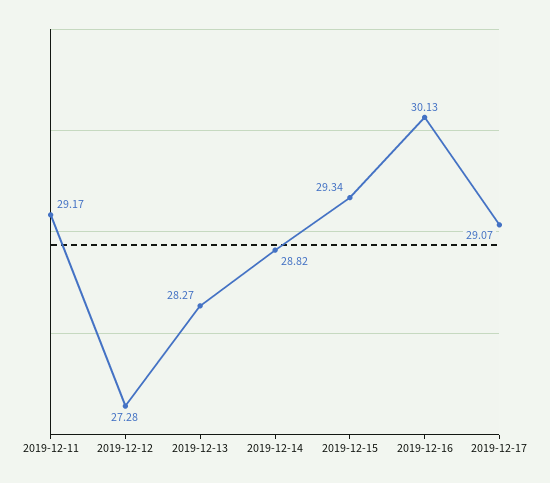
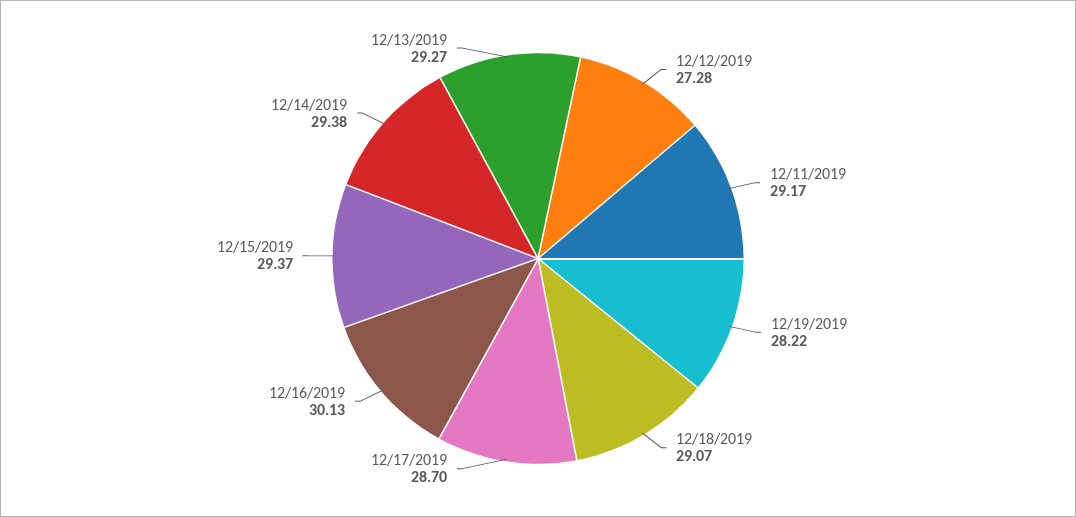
2019-12-13: 28.27 -> 29.27
2019-12-14: 28.82 -> 29.38
2019-12-15: 29.34 -> 29.37
2019-12-17: 29.07 -> 28.7
12/19/2019: none -> 28.22
12/18/2019: none -> 29.07

